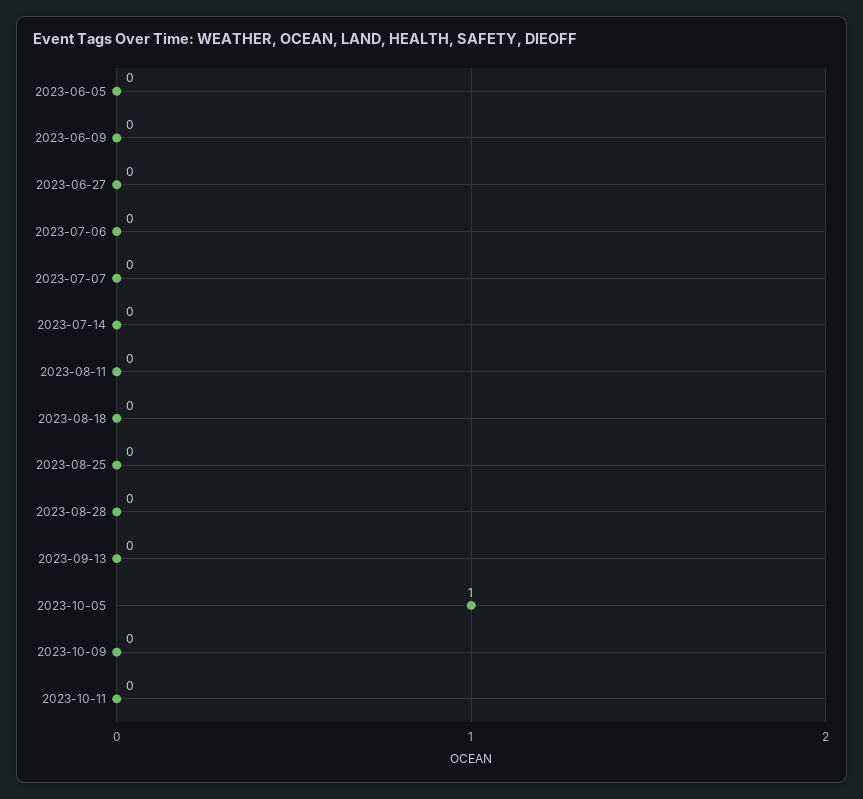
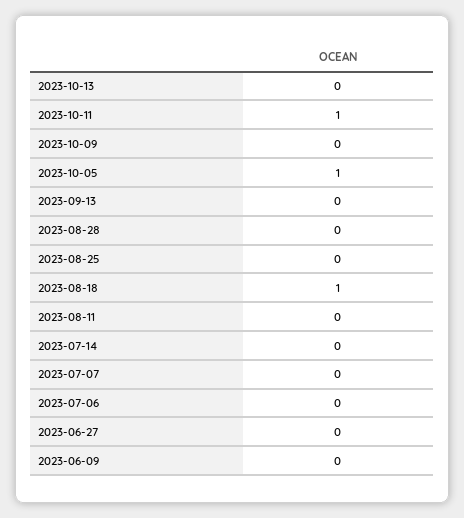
2023-06-05: 0 -> none
2023-08-18: 0 -> 1
2023-10-11: 0 -> 1
2023-10-13: none -> 0

